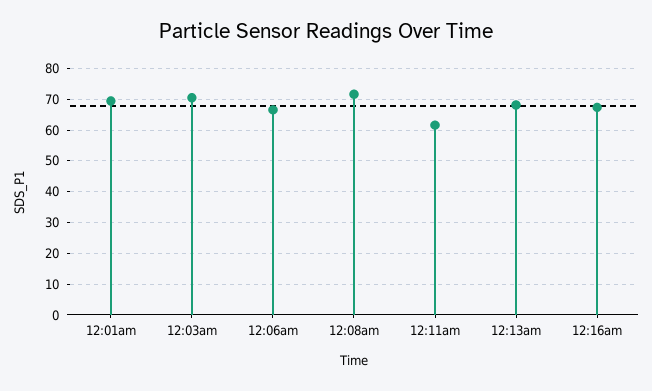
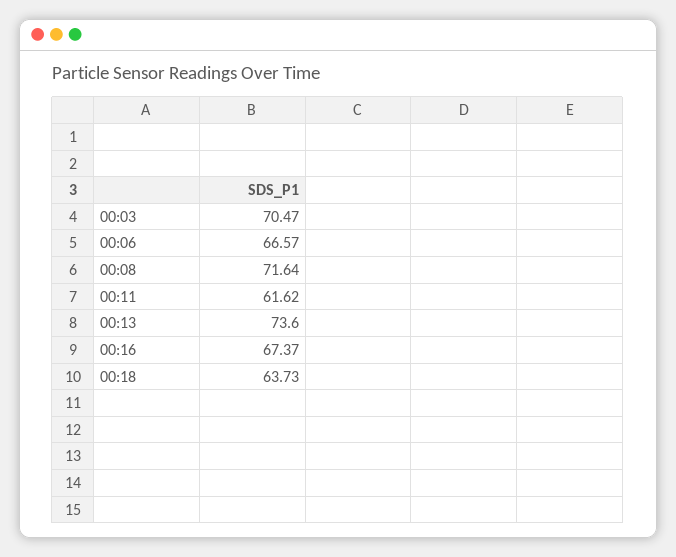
12:01am: 70 -> none
12:13am: 68 -> 73.6
00:18: none -> 63.73

